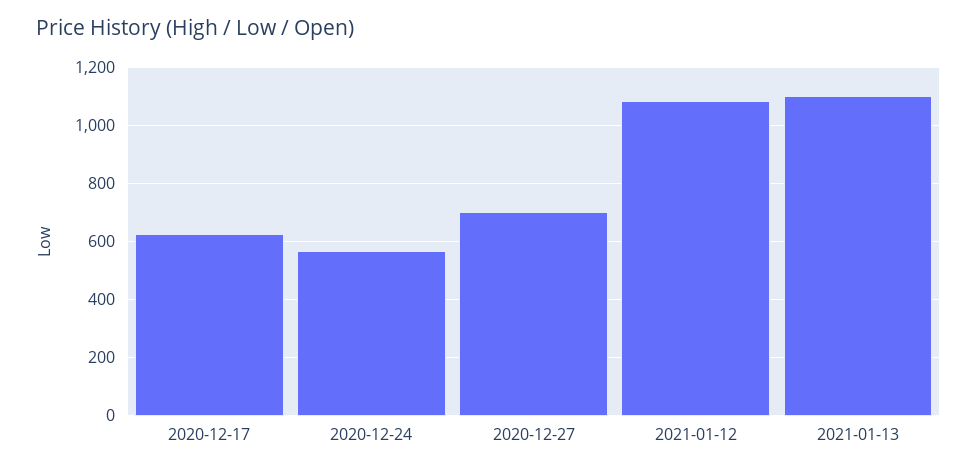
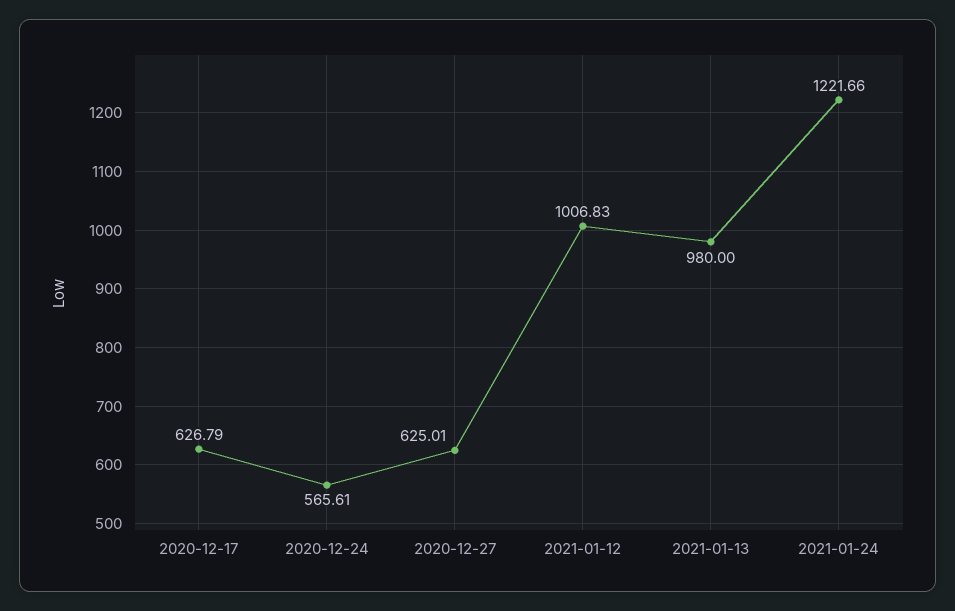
2020-12-27: 700 -> 625.01
2021-01-12: 1075 -> 1006.83
2021-01-13: 1100 -> 980
2021-01-24: none -> 1221.66

